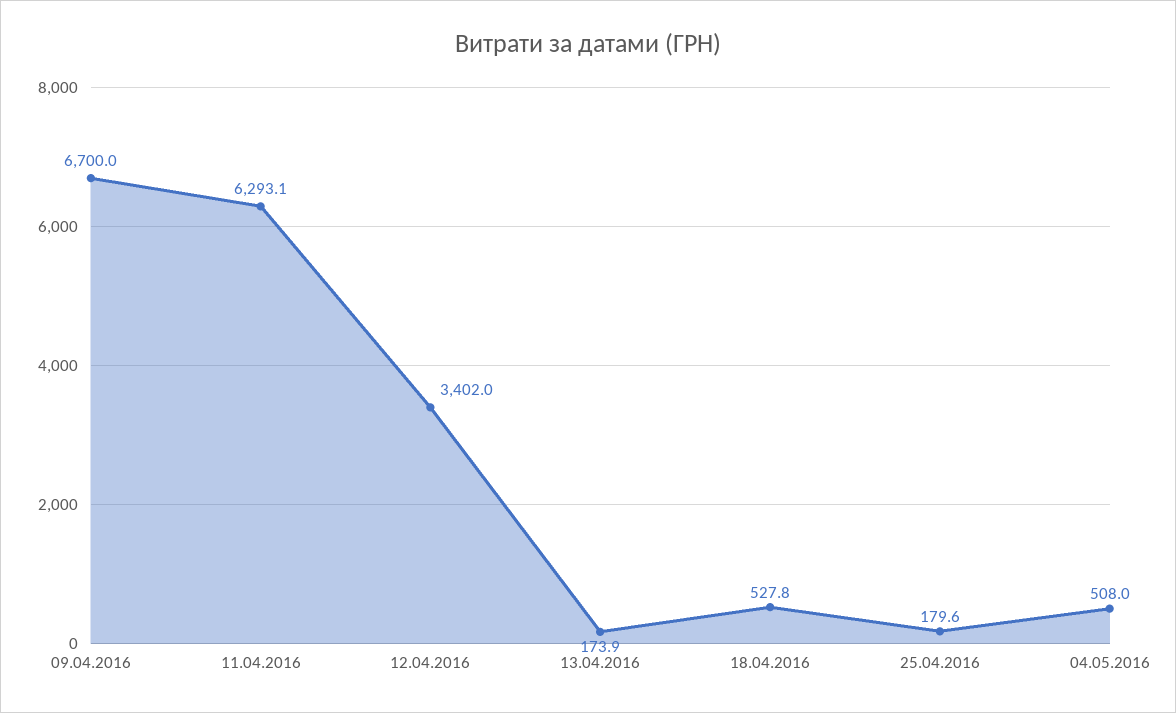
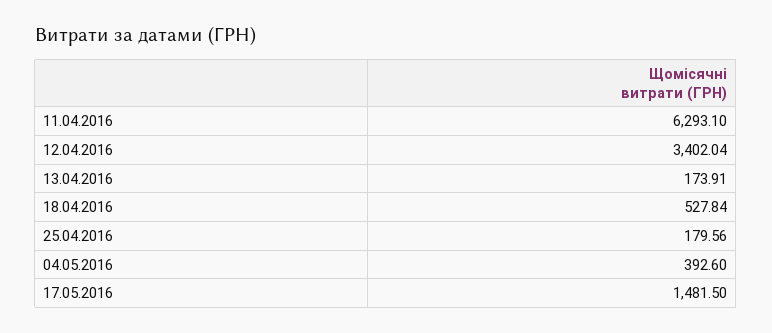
09.04.2016: 6700 -> none
04.05.2016: 508 -> 392.6
17.05.2016: none -> 1481.5

